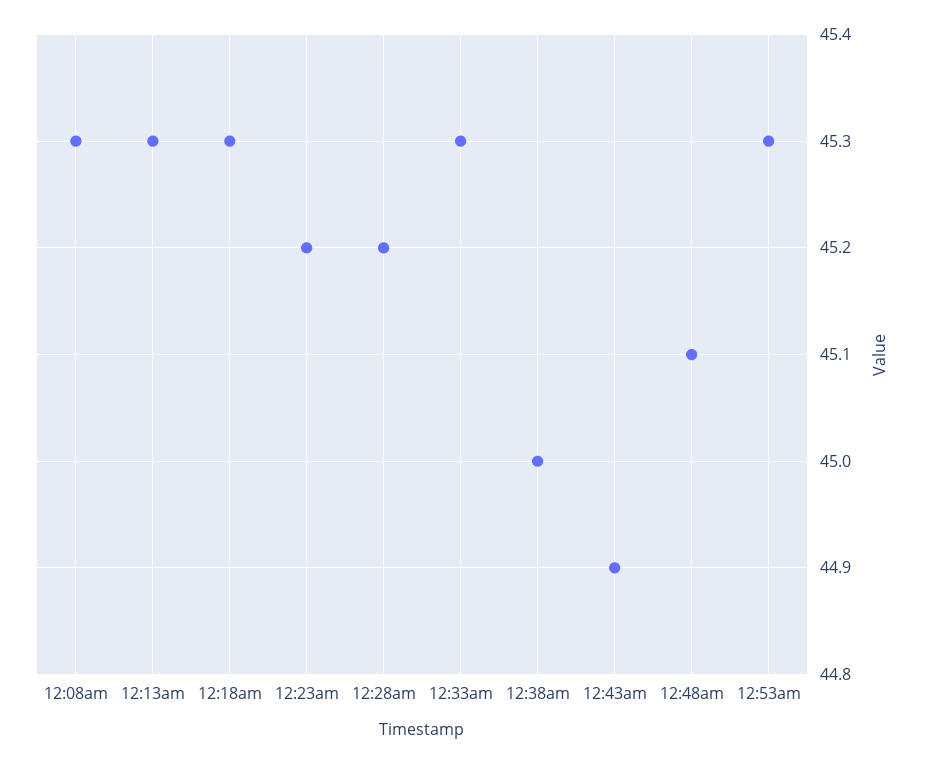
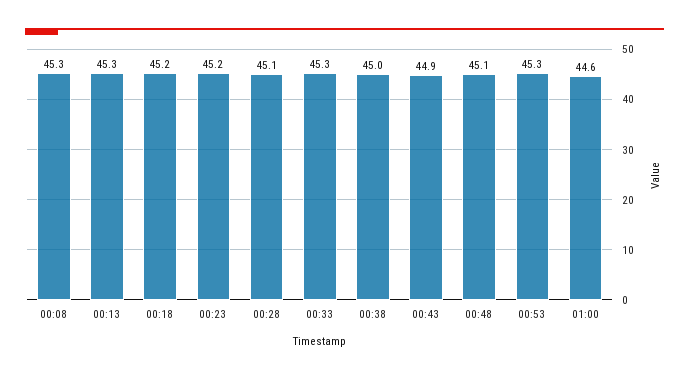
12:18am: 45.3 -> 45.2
12:28am: 45.2 -> 45.1
01:00: none -> 44.6

